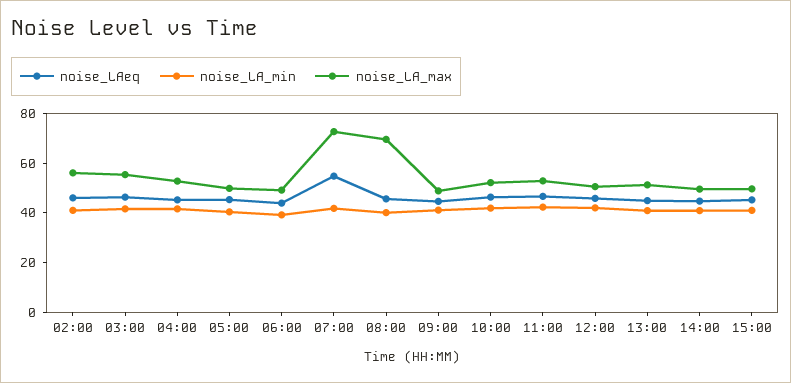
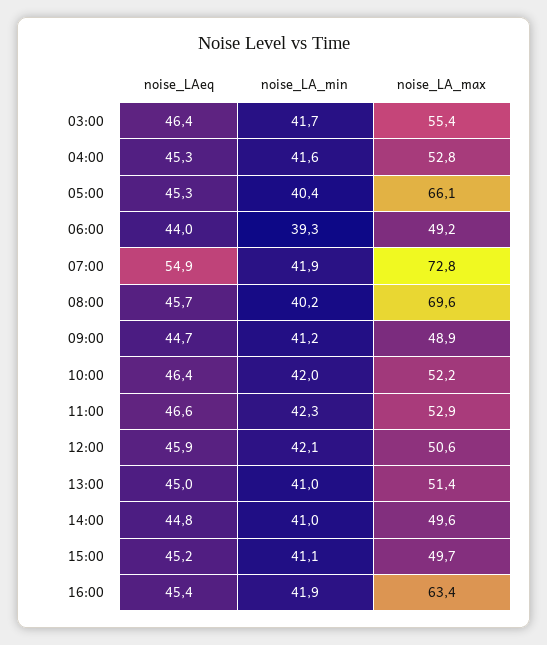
noise_LAeq, 02:00: 45 -> none
noise_LA_min, 02:00: 40 -> none
noise_LA_max, 02:00: 55 -> none
noise_LA_max, 05:00: 50 -> 66.1
noise_LAeq, 16:00: none -> 45.4
noise_LA_min, 16:00: none -> 41.9
noise_LA_max, 16:00: none -> 63.4

